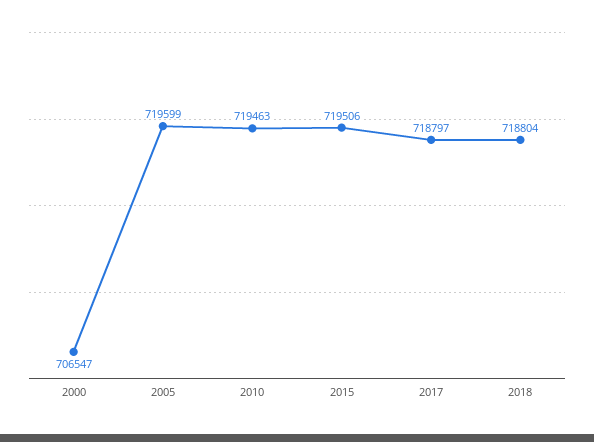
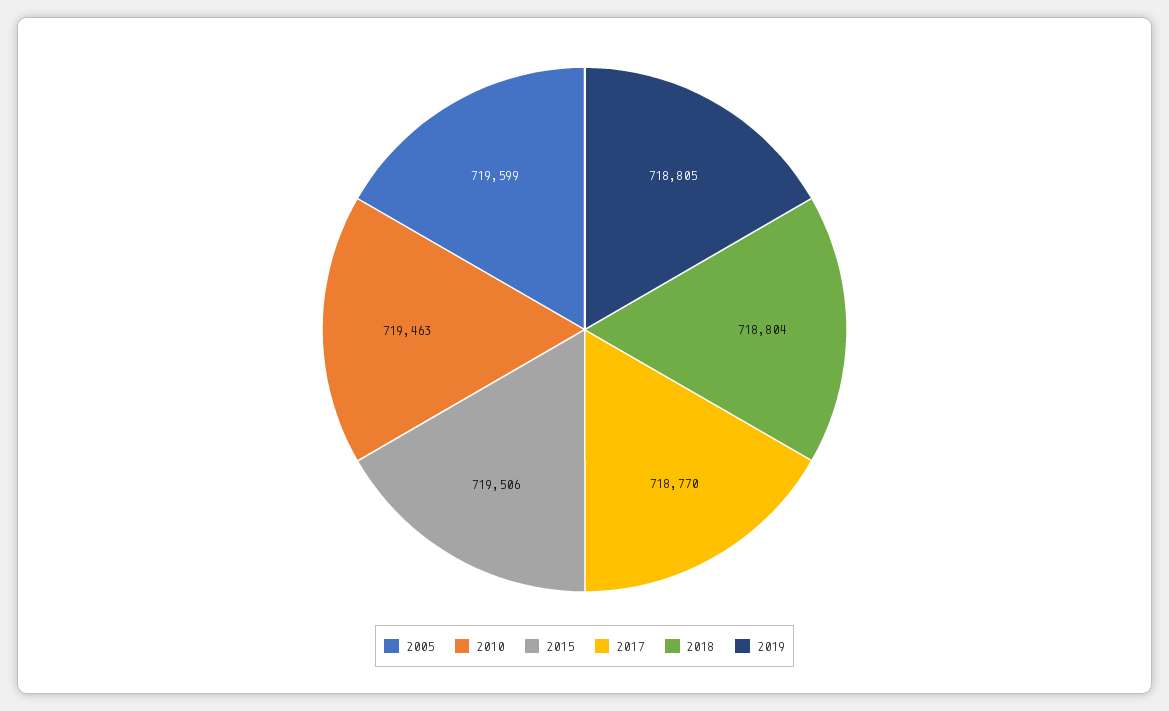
2000: 706547 -> none
2017: 718797 -> 718770
2019: none -> 718805

